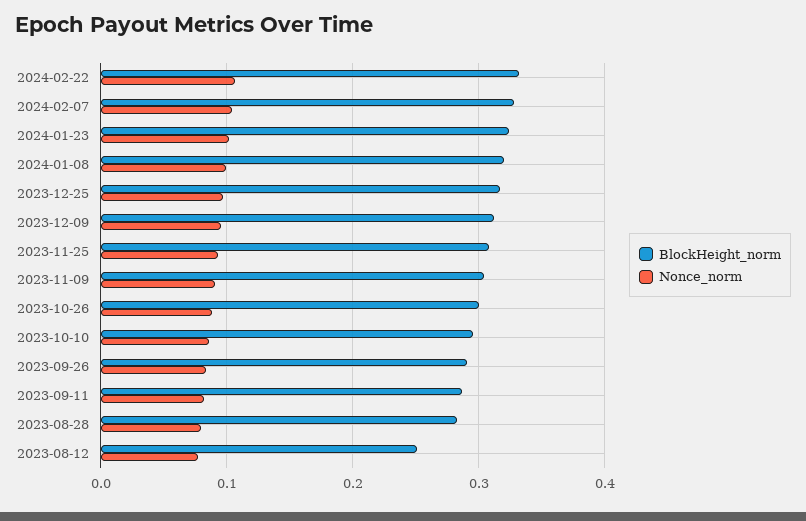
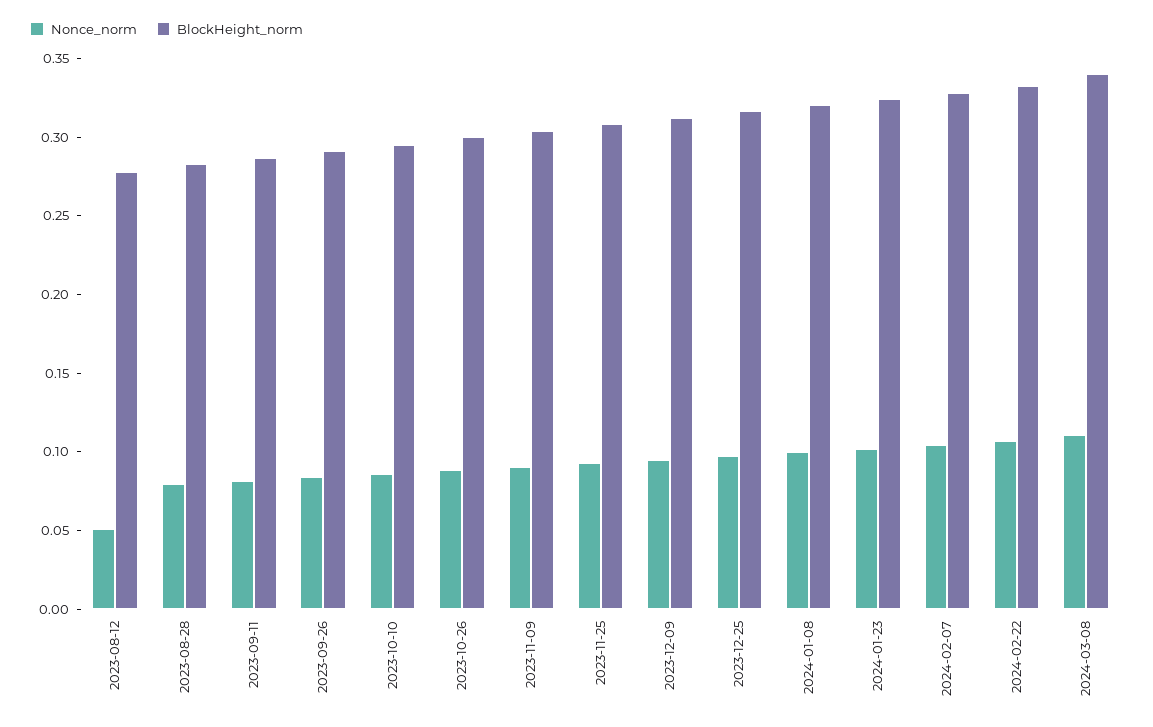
BlockHeight_norm, 2023-08-12: 0.25 -> 0.28
Nonce_norm, 2023-08-12: 0.08 -> 0.05
Nonce_norm, 2024-03-08: none -> 0.11
BlockHeight_norm, 2024-03-08: none -> 0.34

